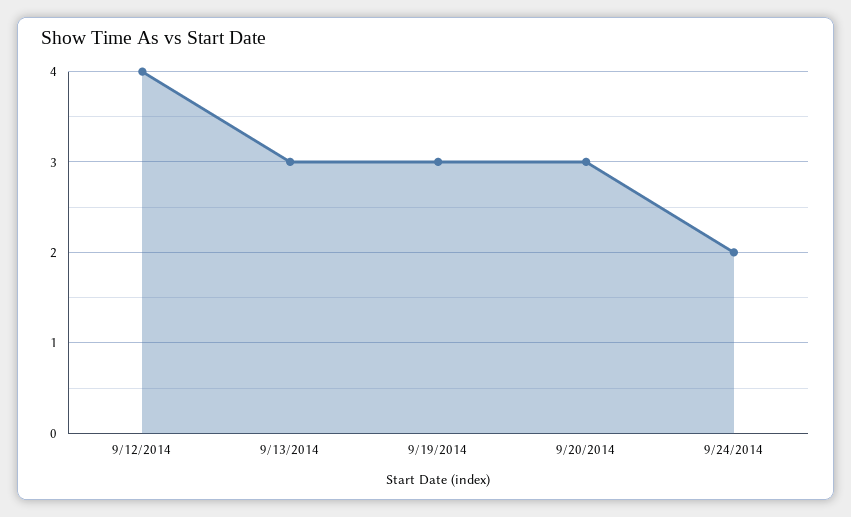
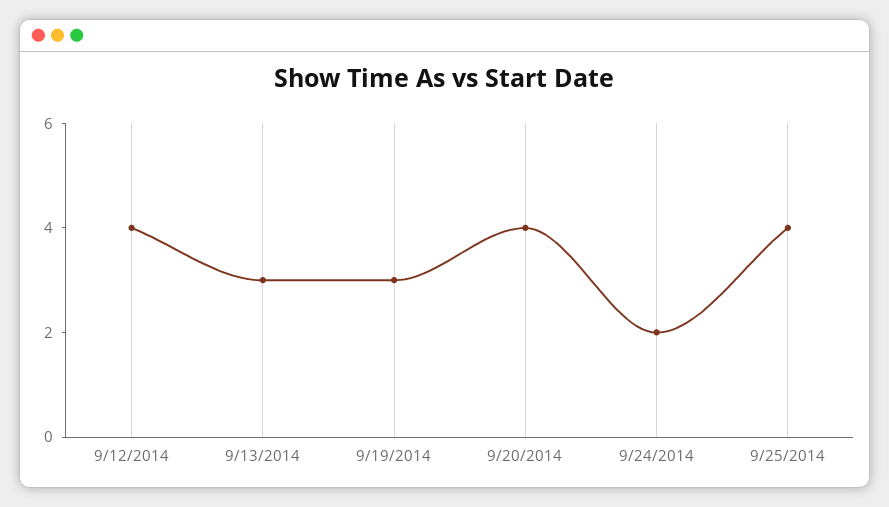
9/20/2014: 3 -> 4
9/25/2014: none -> 4

